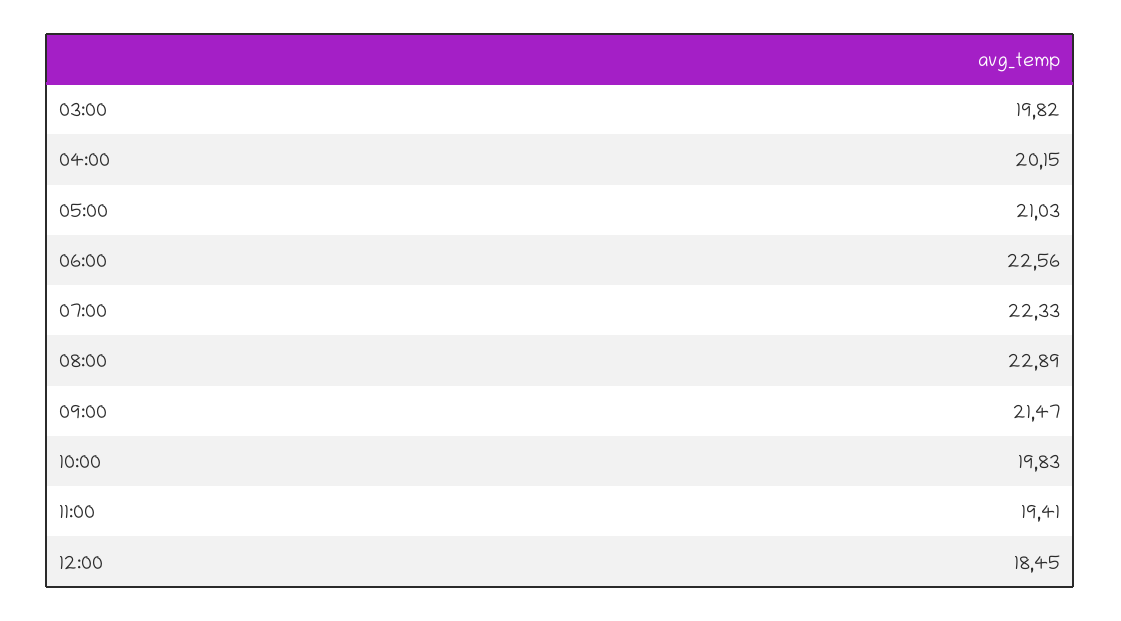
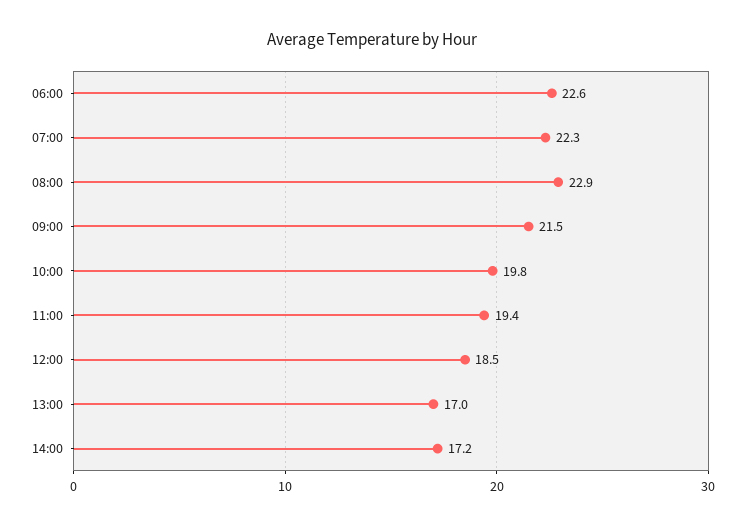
03:00: 19.82 -> none
04:00: 20.15 -> none
05:00: 21.03 -> none
13:00: none -> 17
14:00: none -> 17.2

